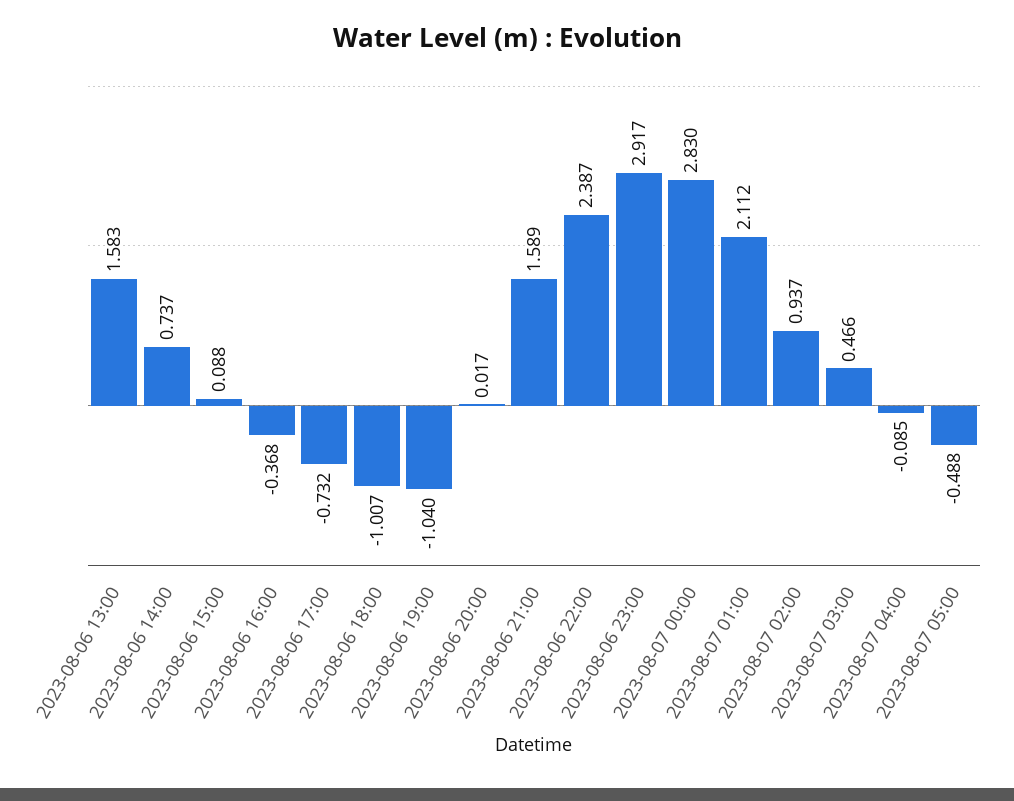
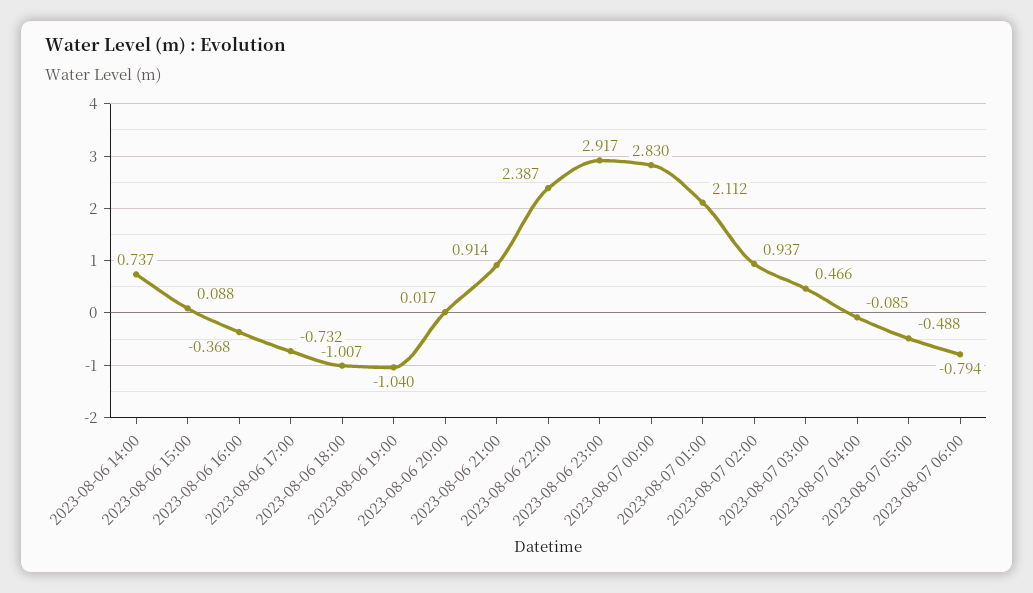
2023-08-06 13:00: 1.583 -> none
2023-08-06 21:00: 1.589 -> 0.914
2023-08-07 06:00: none -> -0.794

